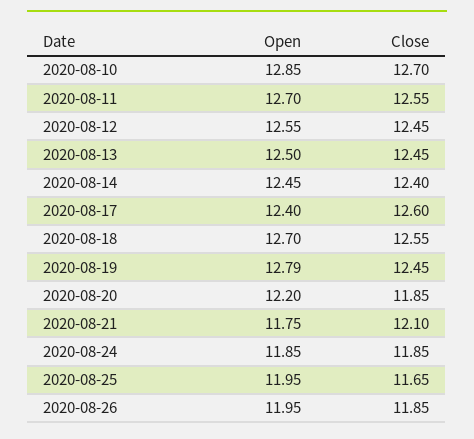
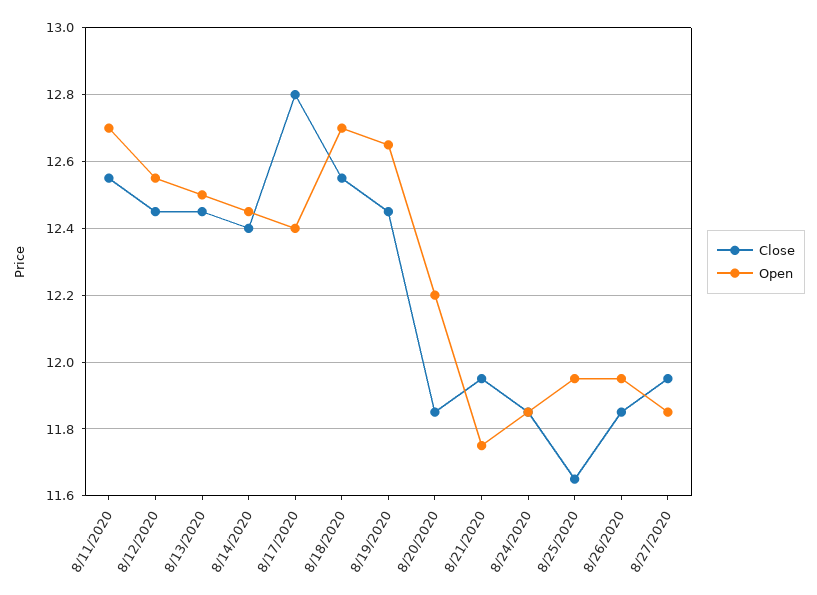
Open, 2020-08-10: 12.85 -> none
Close, 2020-08-10: 12.7 -> none
Close, 2020-08-17: 12.6 -> 12.8
Open, 2020-08-19: 12.79 -> 12.65
Close, 2020-08-21: 12.1 -> 11.95
Close, 8/27/2020: none -> 11.95
Open, 8/27/2020: none -> 11.85

